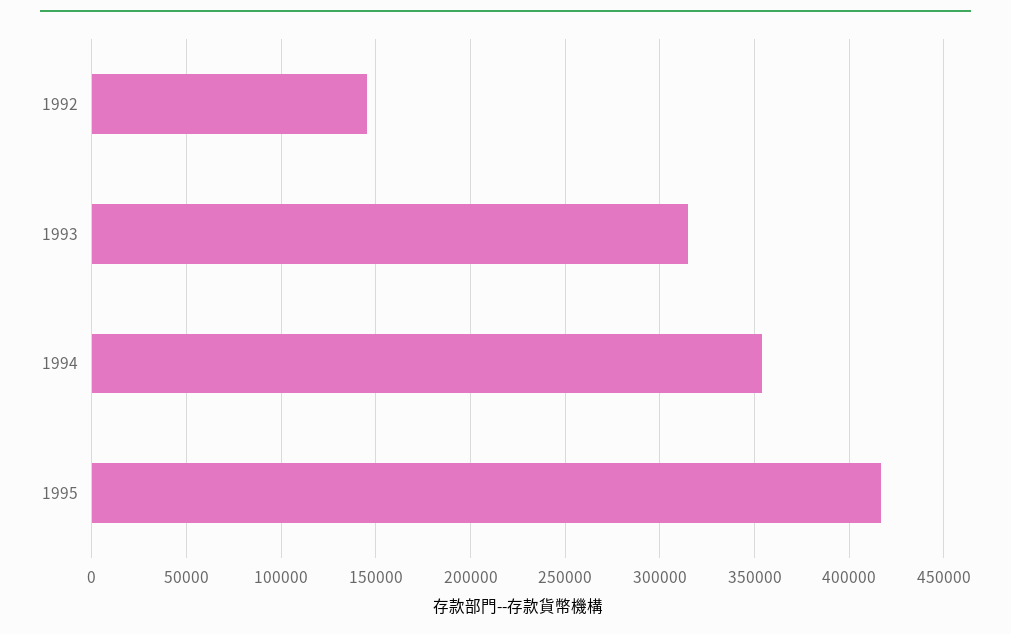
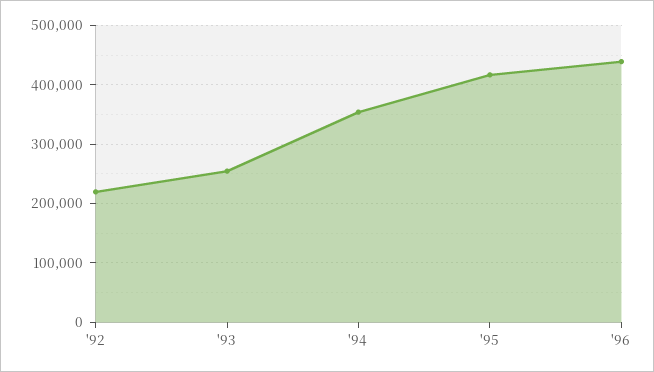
1992: 145000 -> 220000
1993: 315000 -> 260000
'96: none -> 440000

